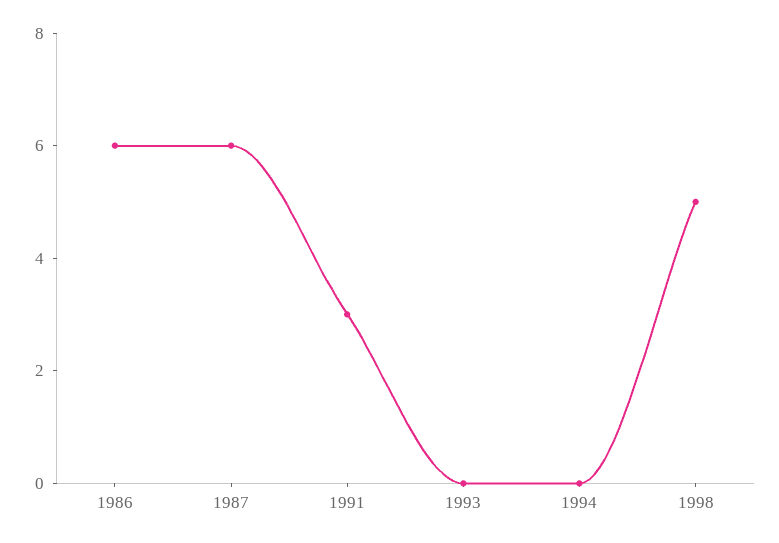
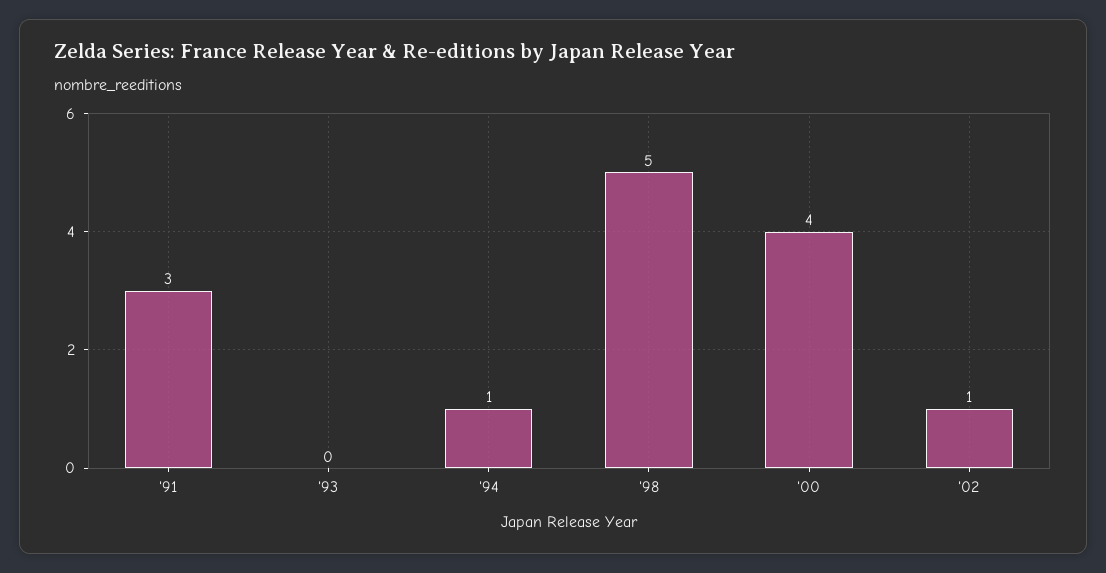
1986: 6 -> none
1987: 6 -> none
1994: 0 -> 1
'00: none -> 4
'02: none -> 1

